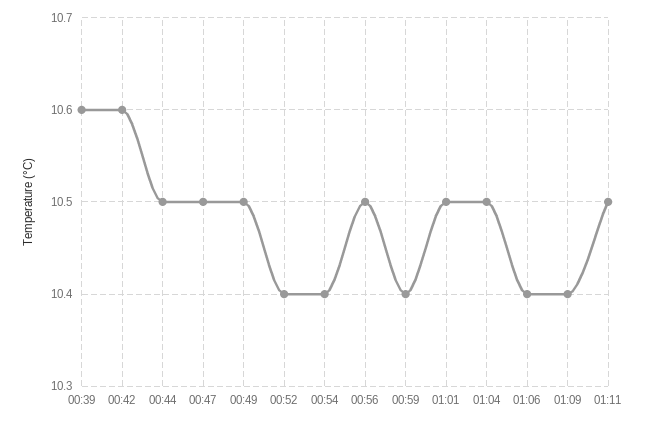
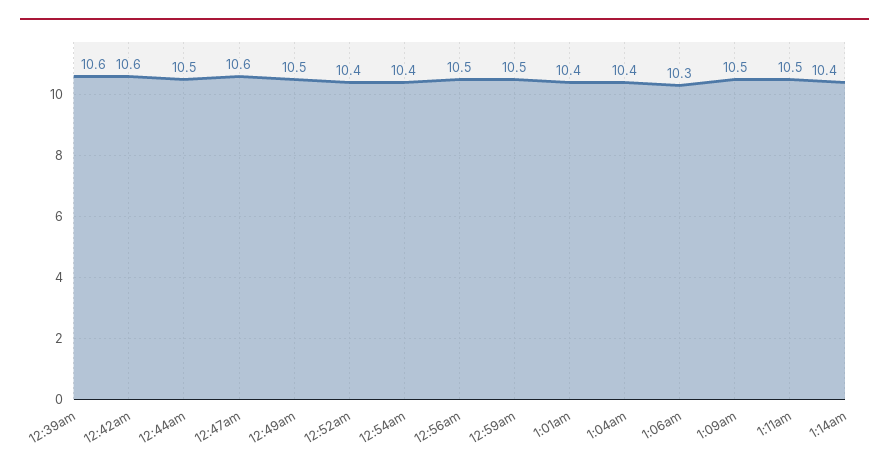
00:47: 10.5 -> 10.6
00:59: 10.4 -> 10.5
01:01: 10.5 -> 10.4
01:04: 10.5 -> 10.4
01:06: 10.4 -> 10.3
01:09: 10.4 -> 10.5
1:14am: none -> 10.4

